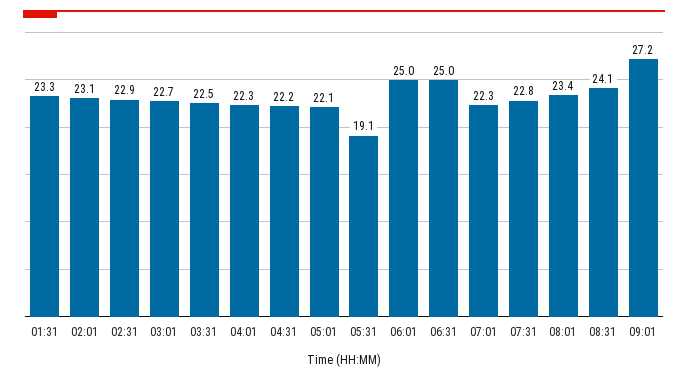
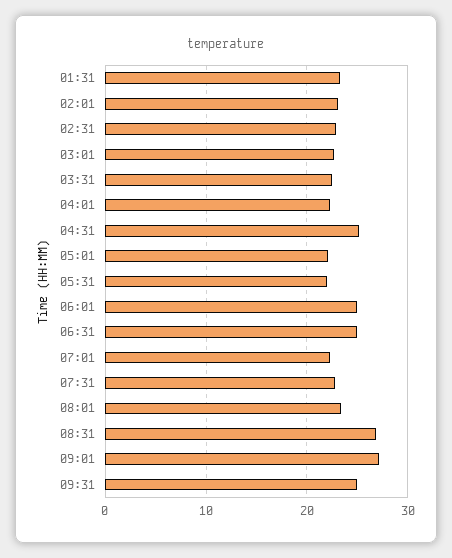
04:31: 22.2 -> 25
05:31: 19.1 -> 22
08:31: 24.1 -> 27
09:31: none -> 25

